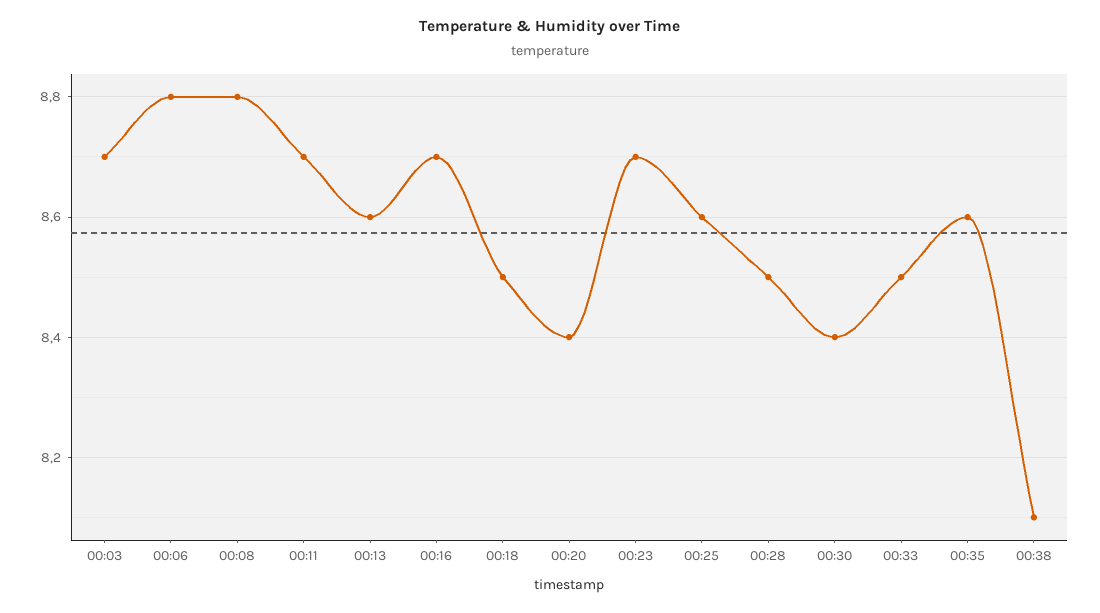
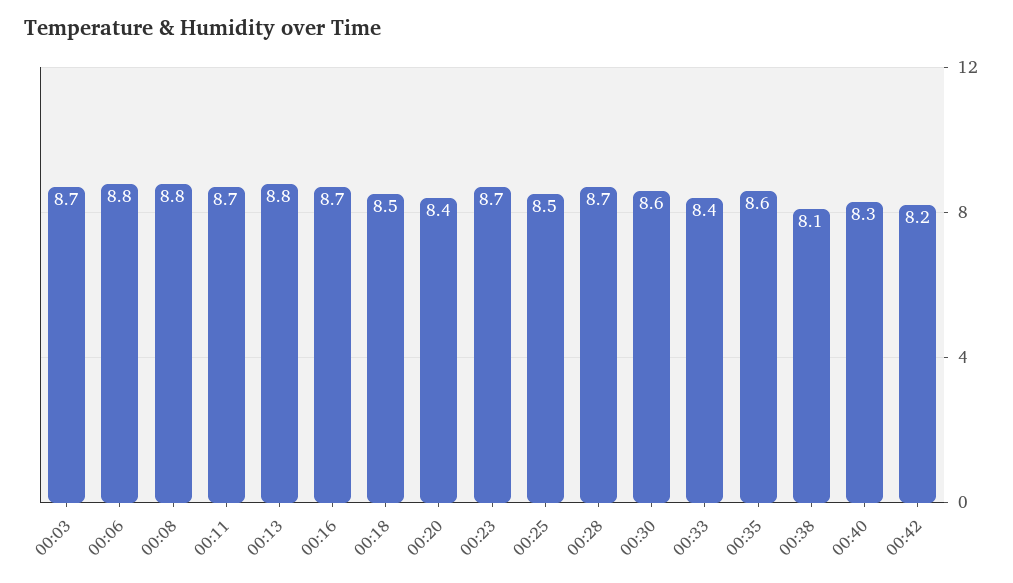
00:13: 8.6 -> 8.8
00:25: 8.6 -> 8.5
00:28: 8.5 -> 8.7
00:30: 8.4 -> 8.6
00:33: 8.5 -> 8.4
00:40: none -> 8.3
00:42: none -> 8.2

